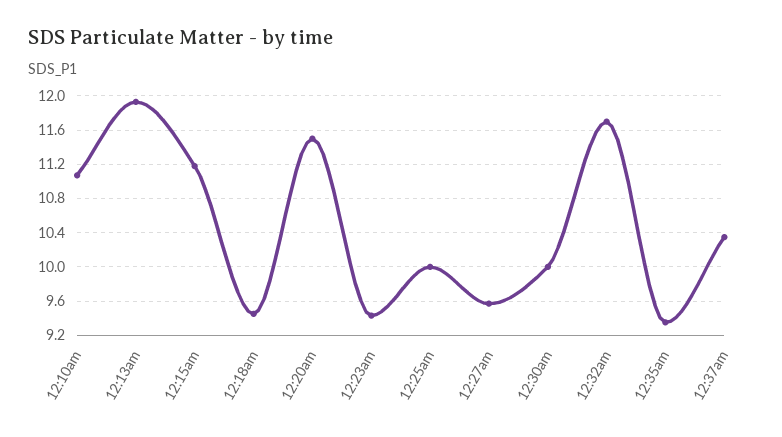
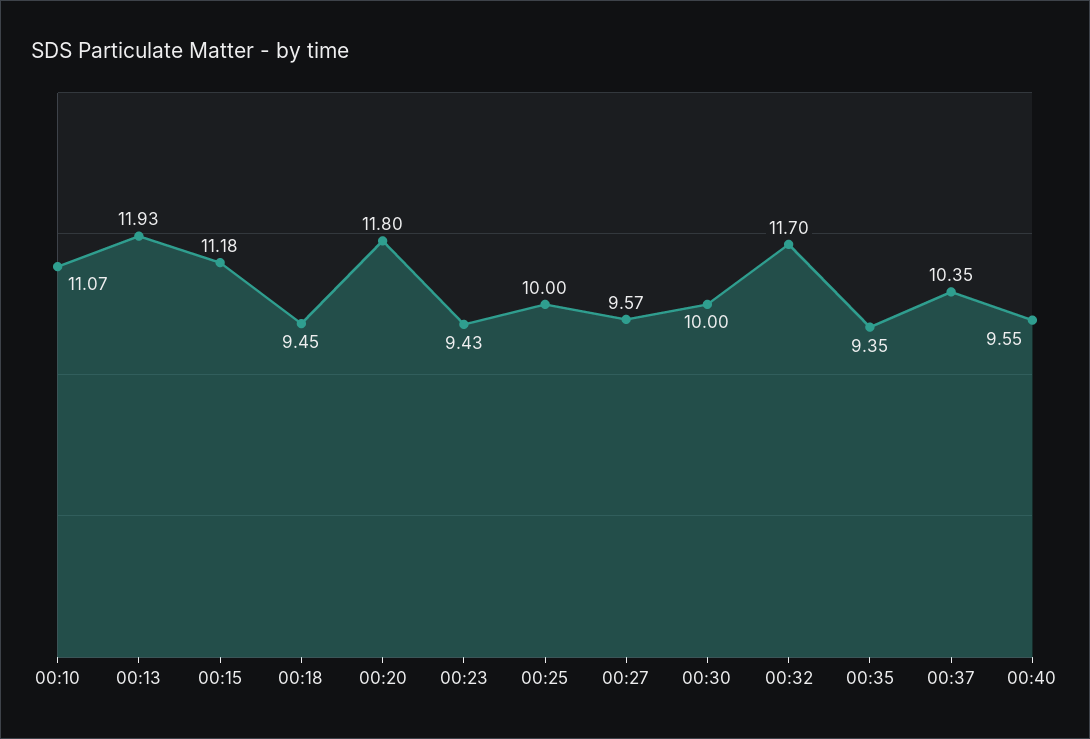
12:20am: 11.5 -> 11.8
00:40: none -> 9.55

